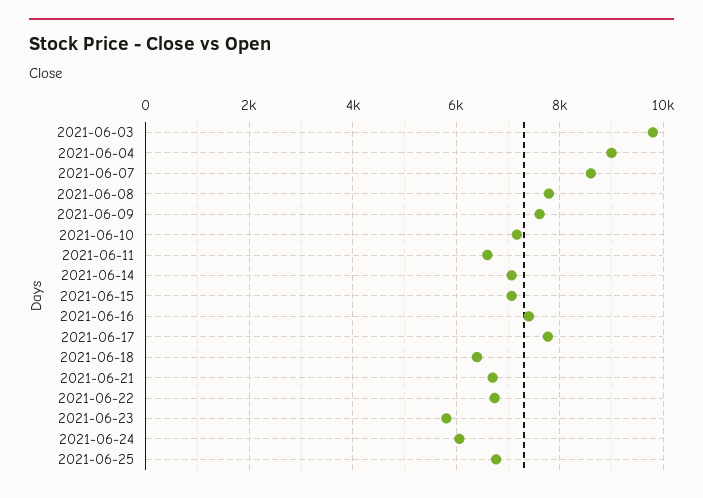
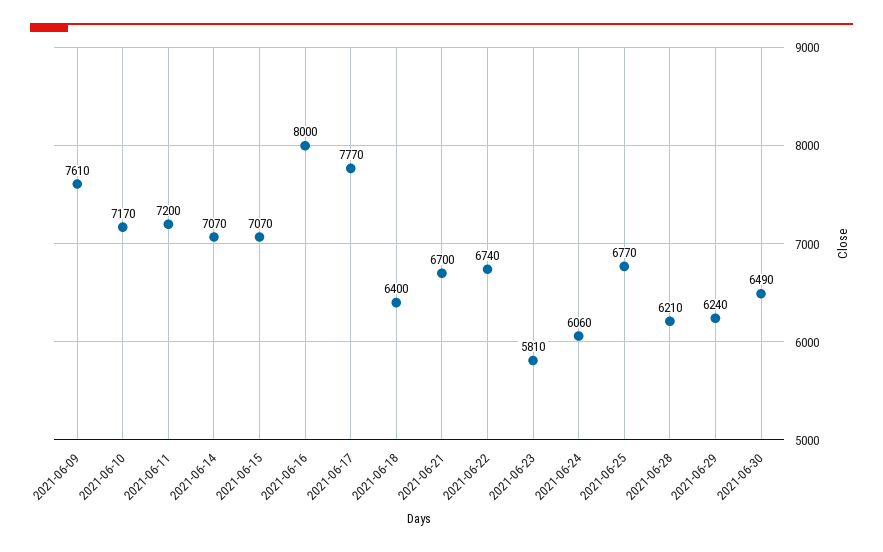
2021-06-03: 9800 -> none
2021-06-04: 9000 -> none
2021-06-07: 8600 -> none
2021-06-08: 7800 -> none
2021-06-11: 6600 -> 7200
2021-06-16: 7400 -> 8000
2021-06-28: none -> 6210
2021-06-29: none -> 6240
2021-06-30: none -> 6490

